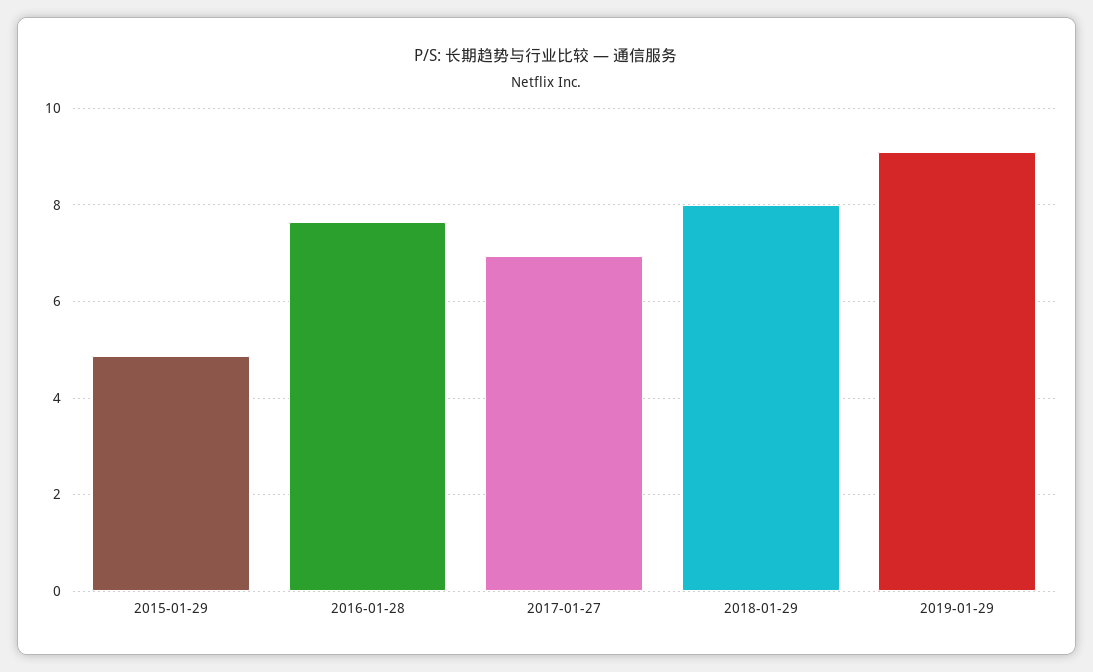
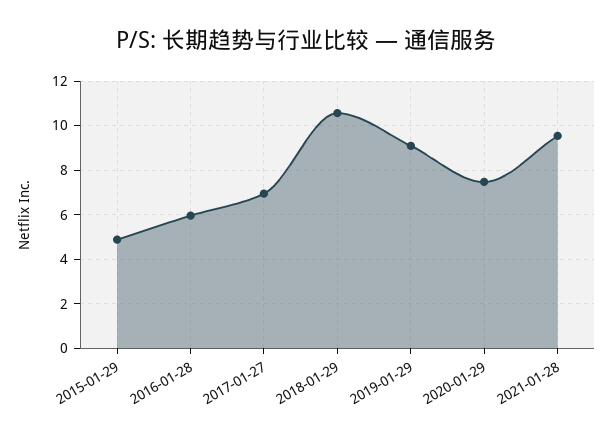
2016-01-28: 7.6 -> 6
2018-01-29: 8 -> 10.5
2020-01-29: none -> 7.5
2021-01-28: none -> 9.5

